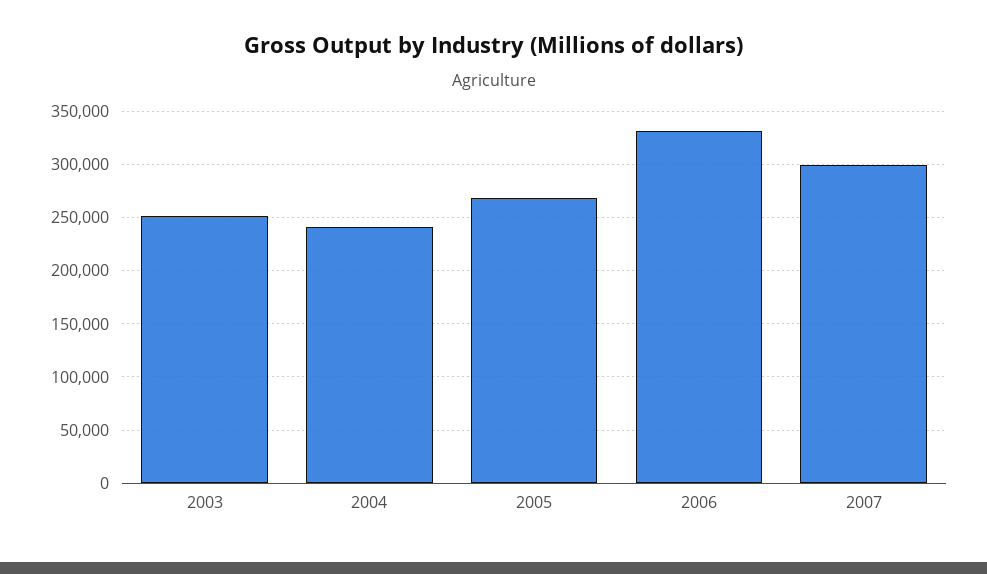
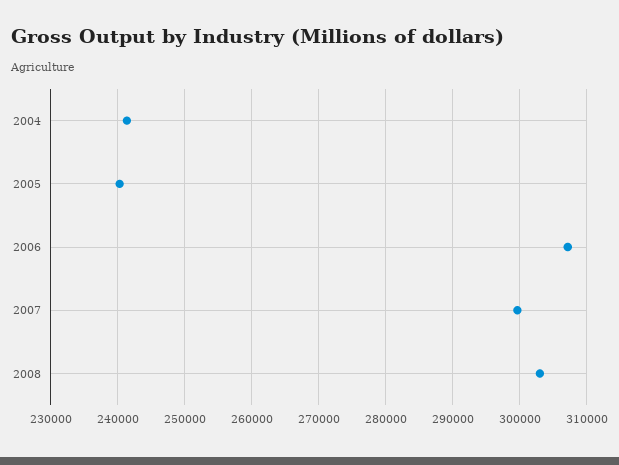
2003: 250000 -> none
2005: 270000 -> 240000
2006: 330000 -> 307000
2008: none -> 303000

